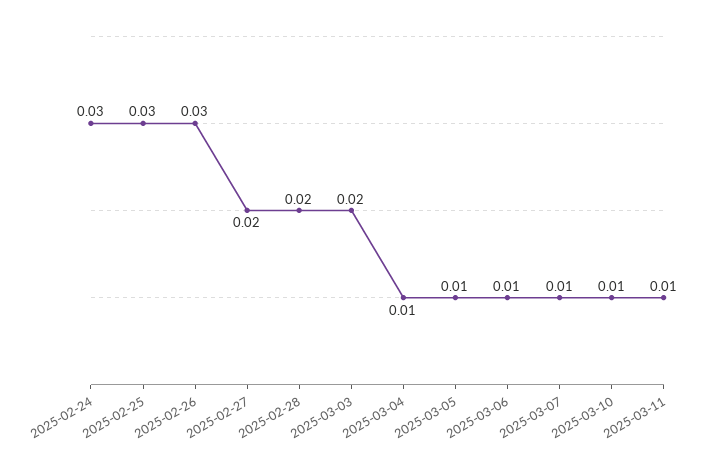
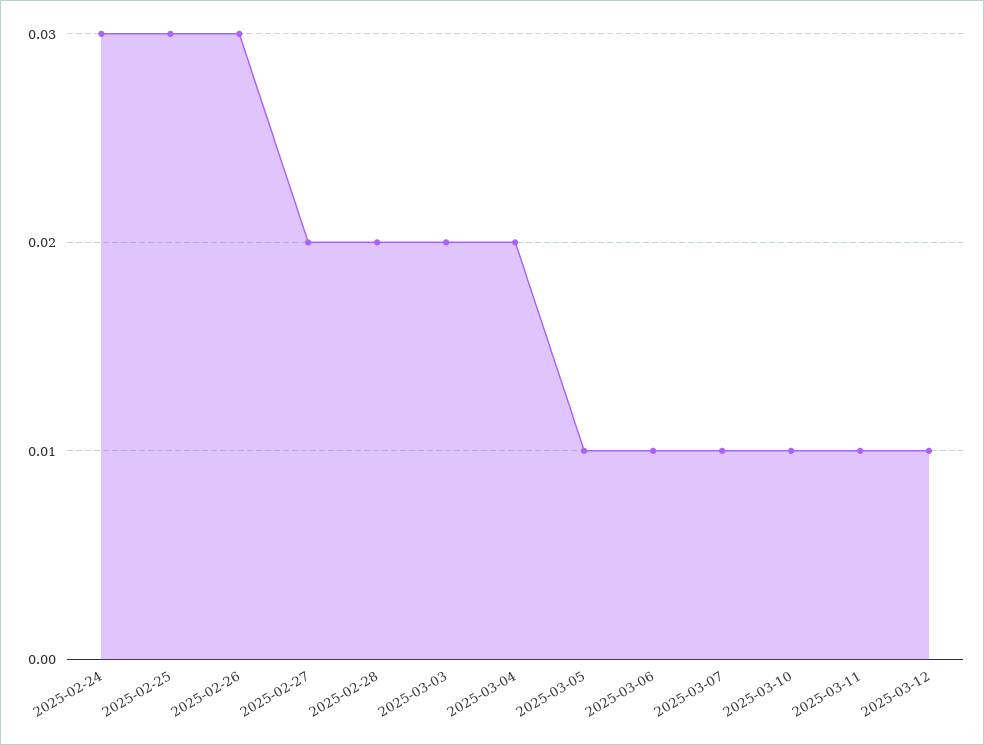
2025-03-04: 0.01 -> 0.02
2025-03-12: none -> 0.01

